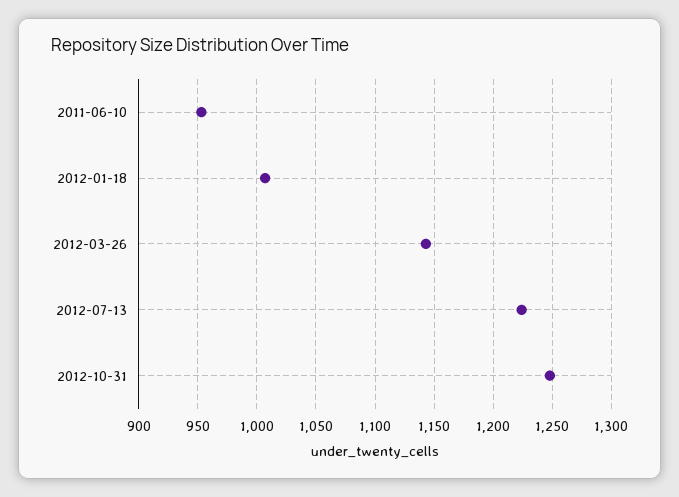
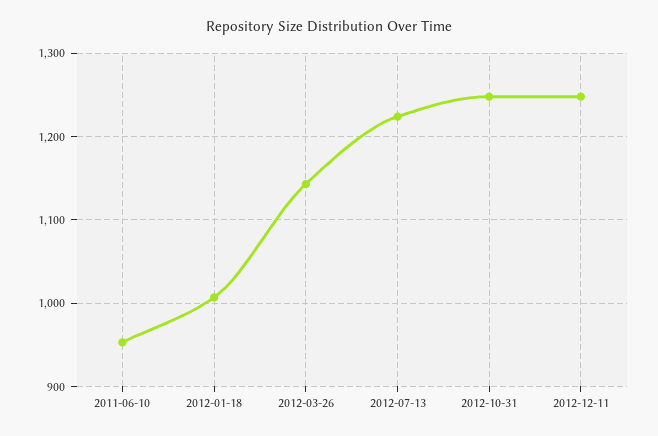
2012-12-11: none -> 1250

